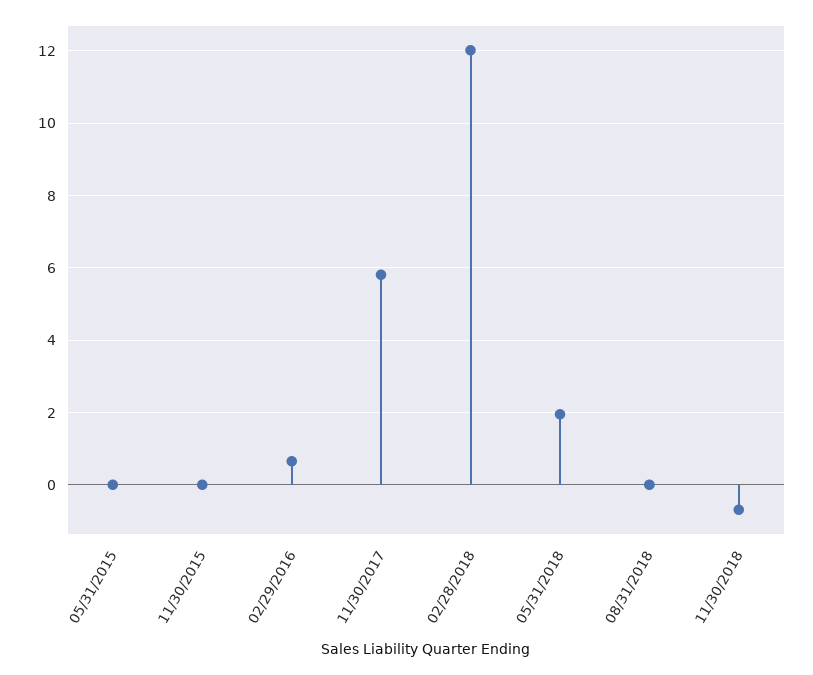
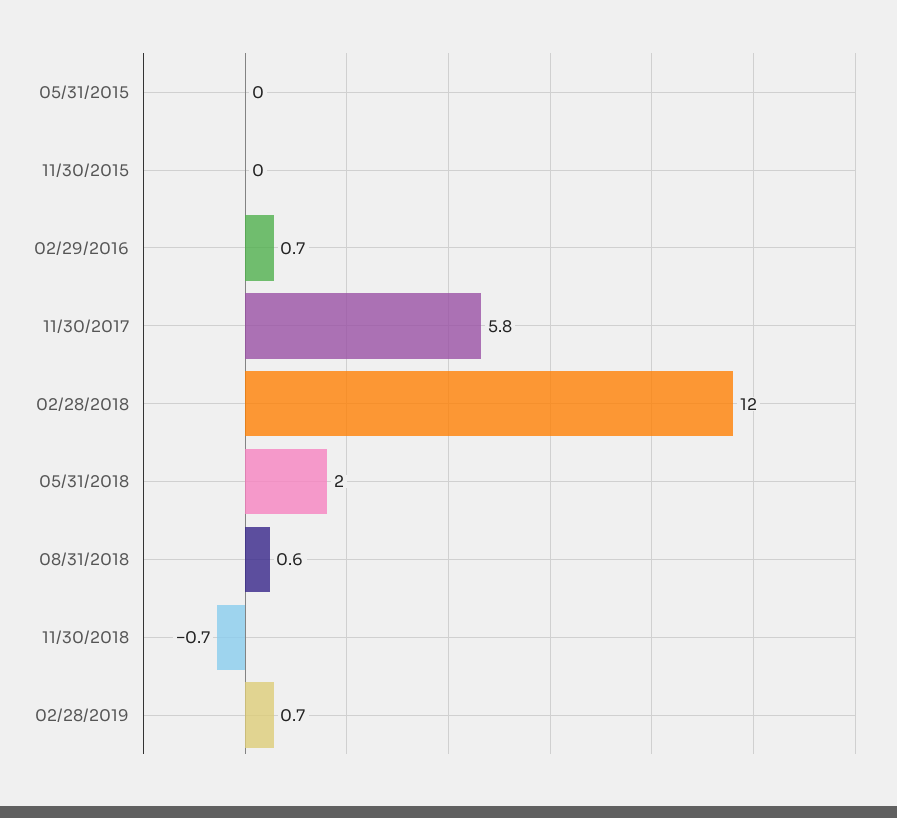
08/31/2018: 0 -> 0.6
02/28/2019: none -> 0.7

